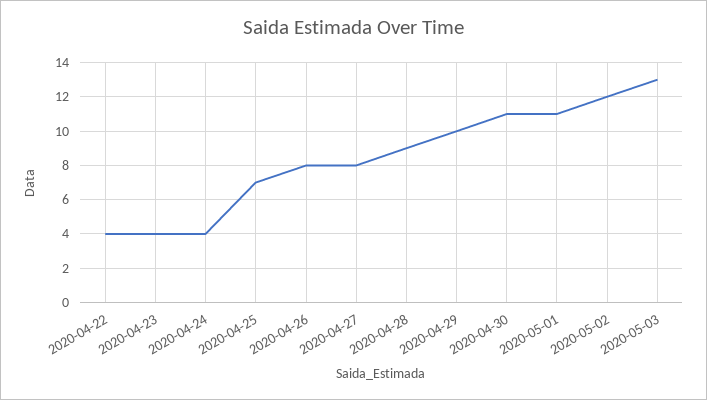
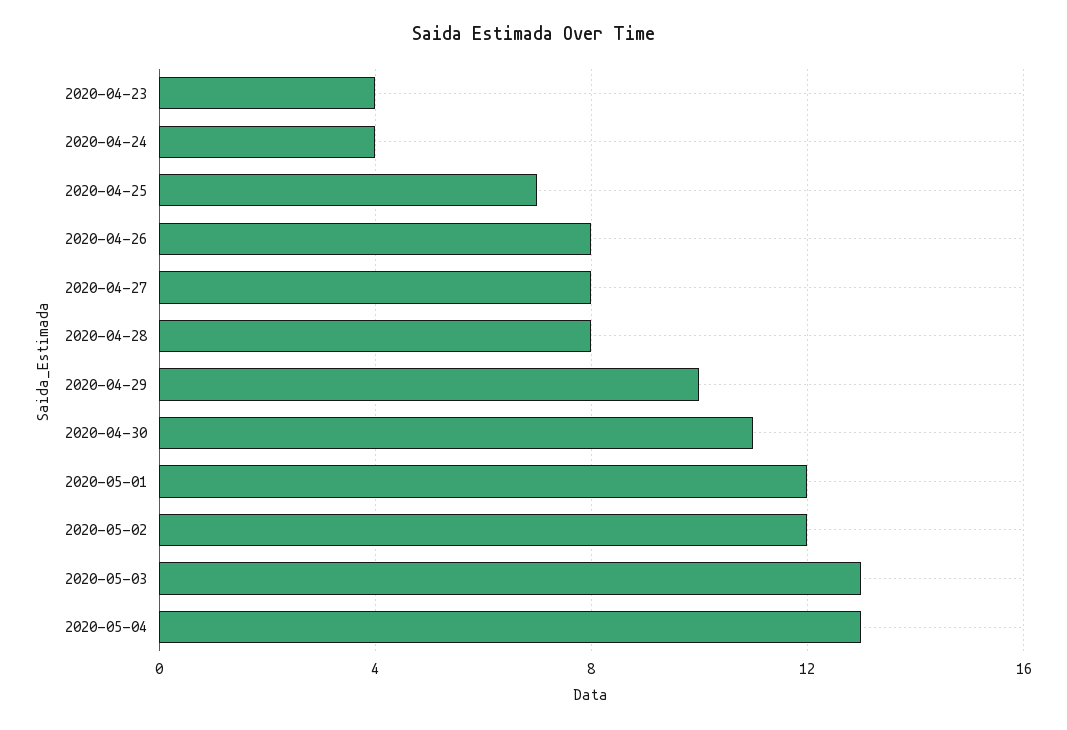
2020-04-22: 4 -> none
2020-04-28: 9 -> 8
2020-05-01: 11 -> 12
2020-05-04: none -> 13

